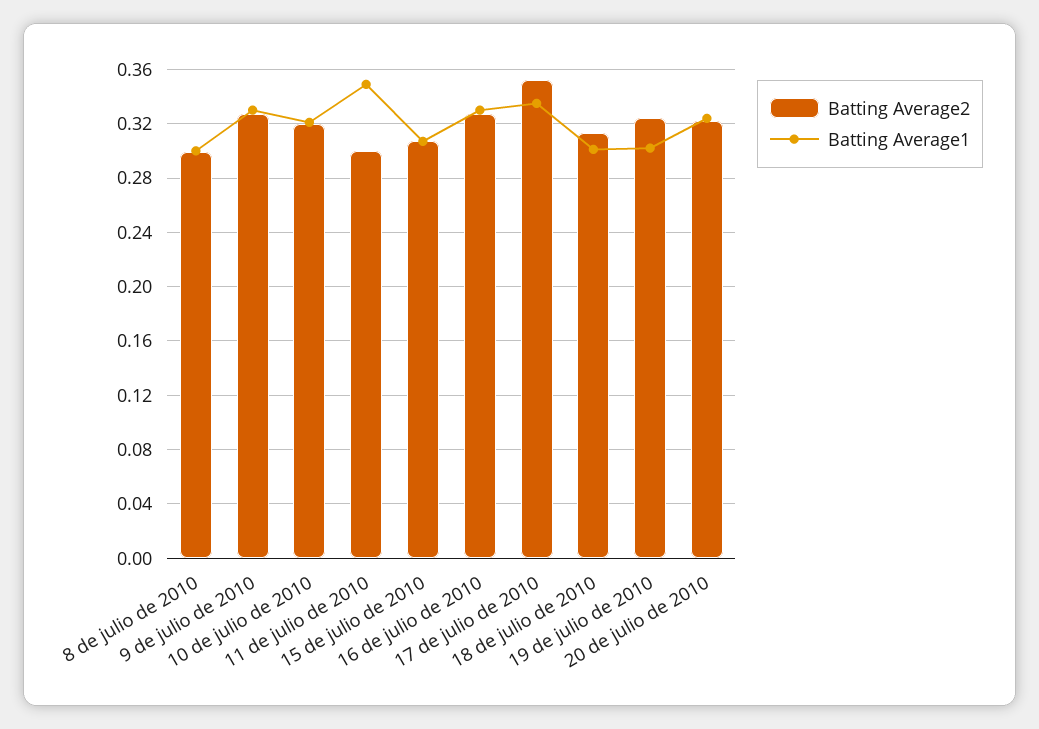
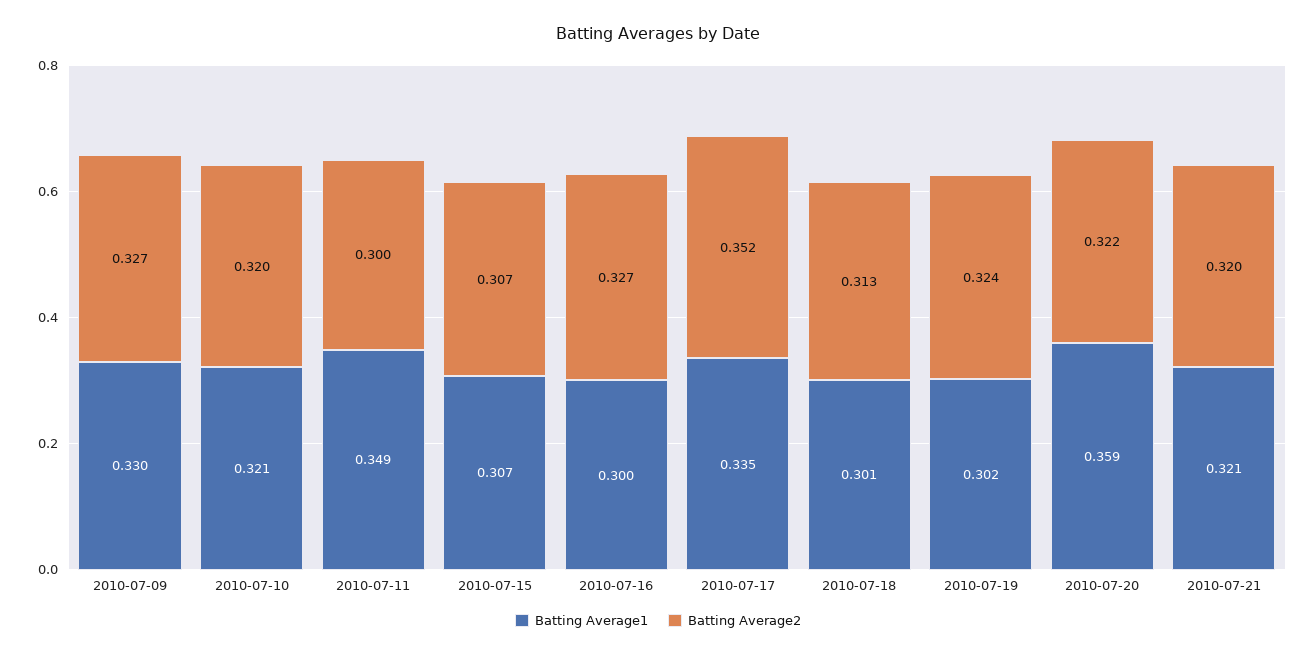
Batting Average2, 8 de julio de 2010: 0.3 -> none
Batting Average1, 8 de julio de 2010: 0.3 -> none
Batting Average1, 16 de julio de 2010: 0.33 -> 0.3
Batting Average1, 20 de julio de 2010: 0.325 -> 0.359
Batting Average1, 2010-07-21: none -> 0.321
Batting Average2, 2010-07-21: none -> 0.32

